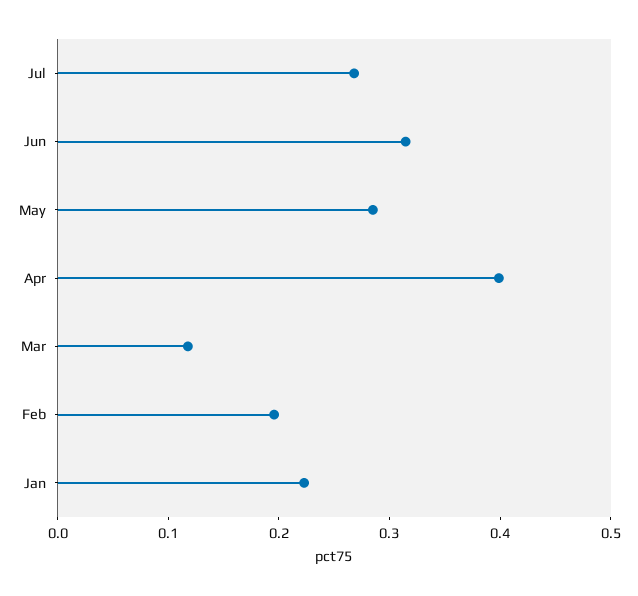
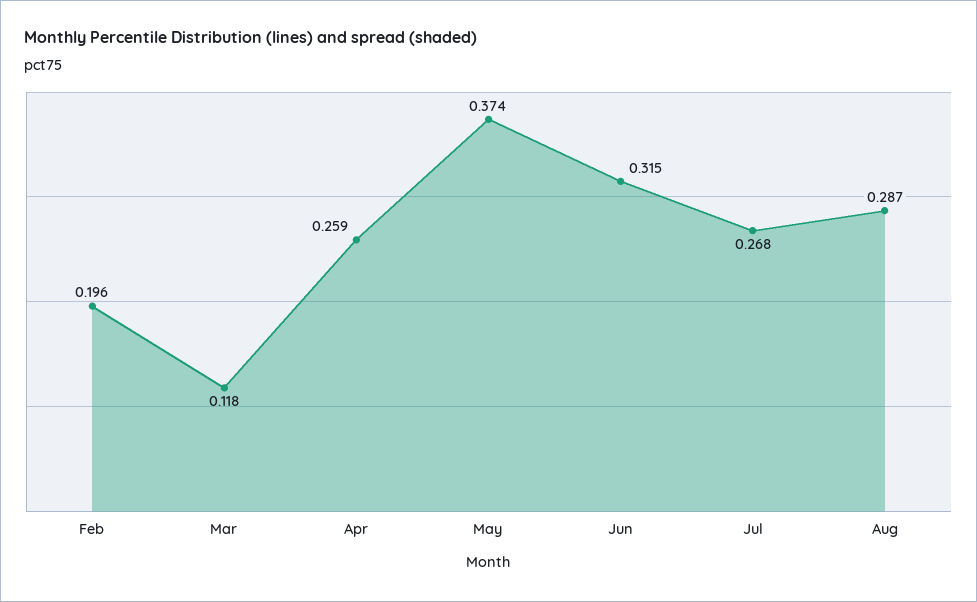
May: 0.28 -> 0.374
Apr: 0.4 -> 0.259
Jan: 0.22 -> none
Aug: none -> 0.287

